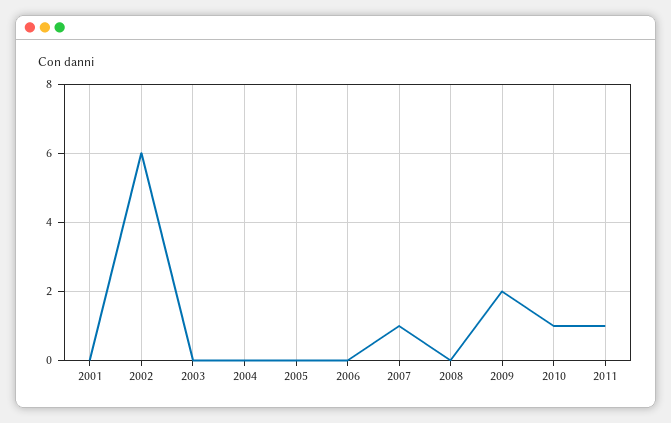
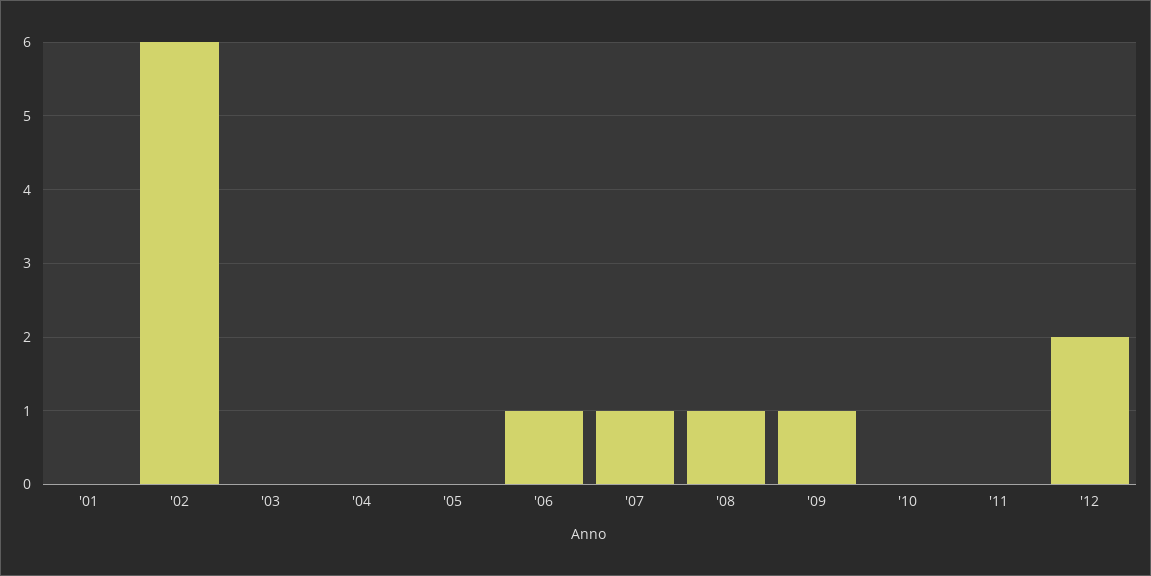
2006: 0 -> 1
2008: 0 -> 1
2009: 2 -> 1
2010: 1 -> 0
2011: 1 -> 0
'12: none -> 2

